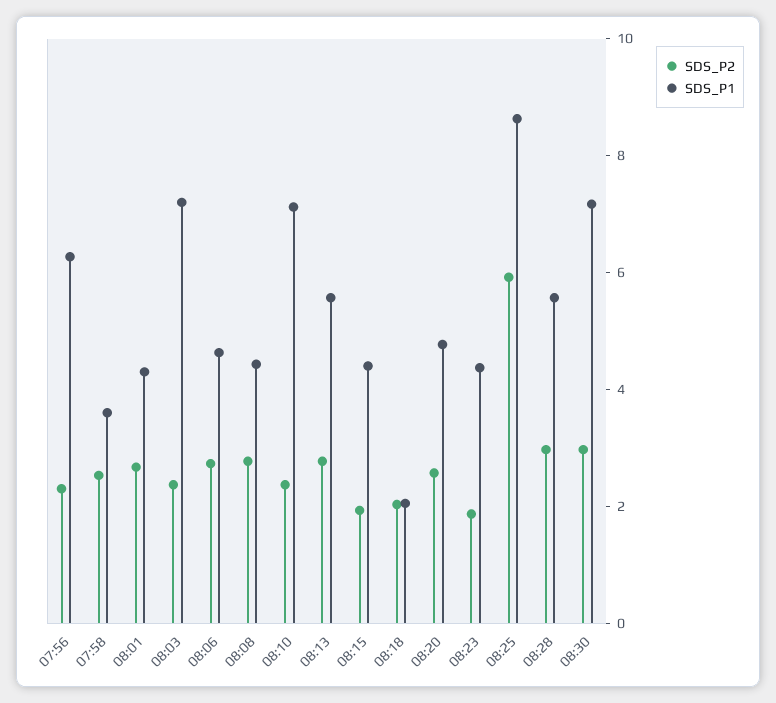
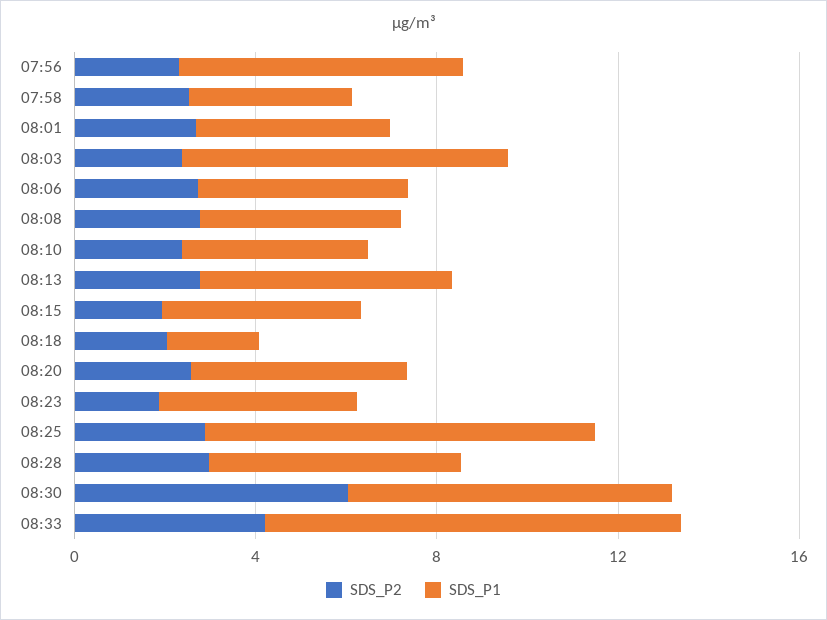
SDS_P1, 08:10: 7 -> 4
SDS_P2, 08:25: 6 -> 3
SDS_P2, 08:30: 3 -> 6
SDS_P2, 08:33: none -> 4
SDS_P1, 08:33: none -> 9

